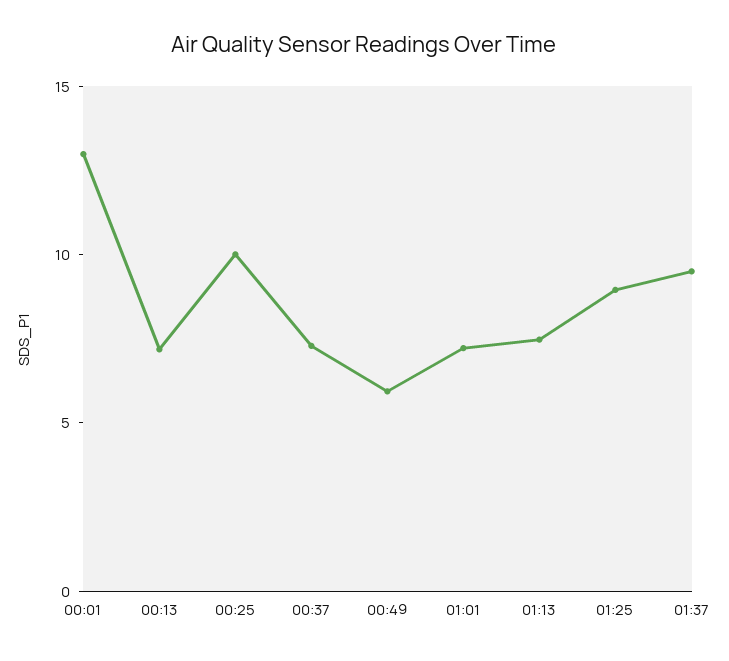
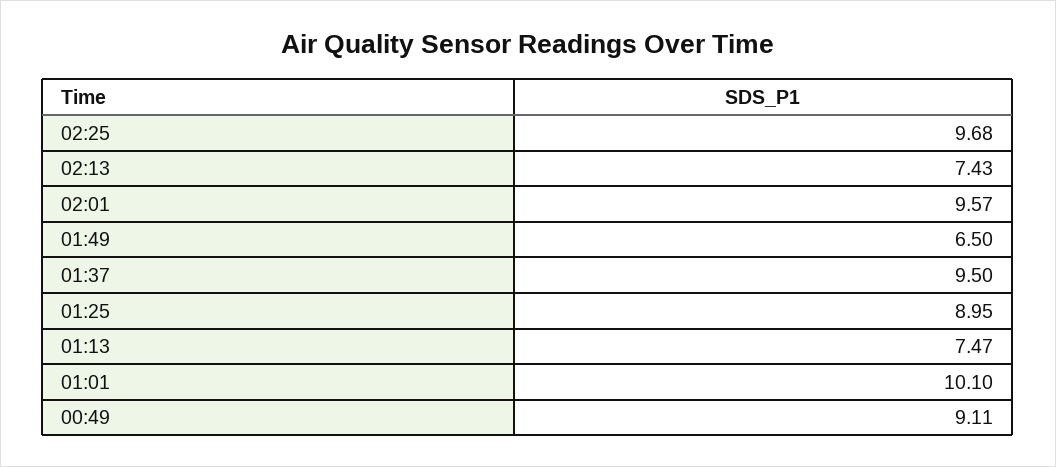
00:01: 13 -> none
00:13: 7 -> none
00:25: 10 -> none
00:37: 7 -> none
00:49: 6 -> 9.11
01:01: 7 -> 10.1
02:25: none -> 9.68
02:13: none -> 7.43
02:01: none -> 9.57
01:49: none -> 6.5

